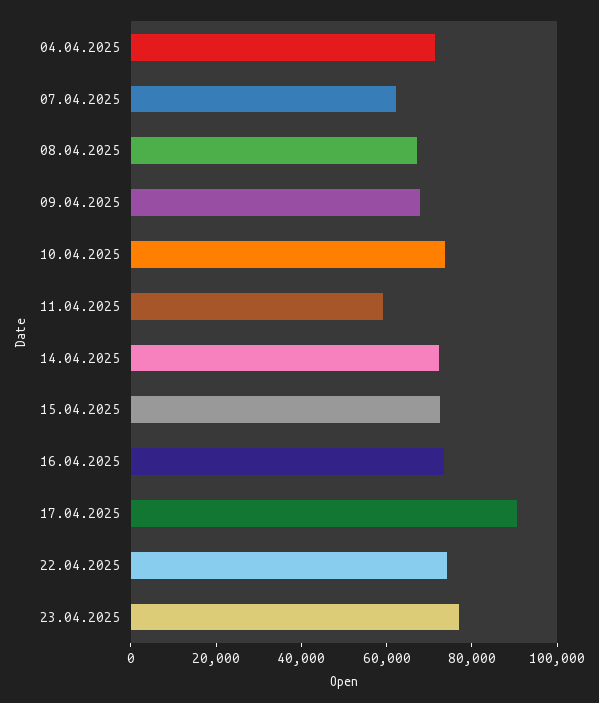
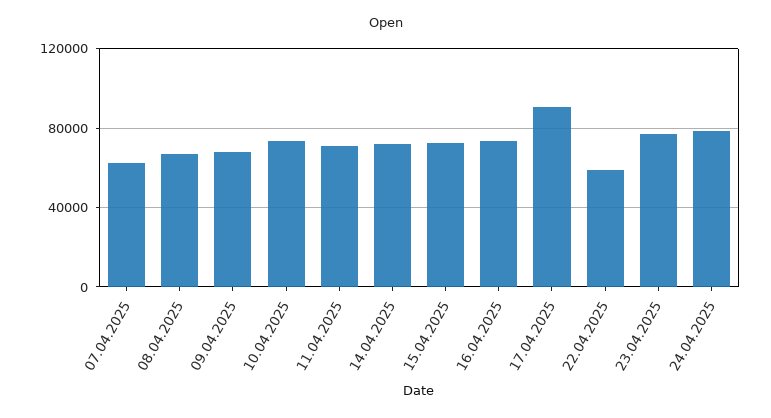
04.04.2025: 70000 -> none
11.04.2025: 60000 -> 70000
22.04.2025: 75000 -> 60000
24.04.2025: none -> 80000

